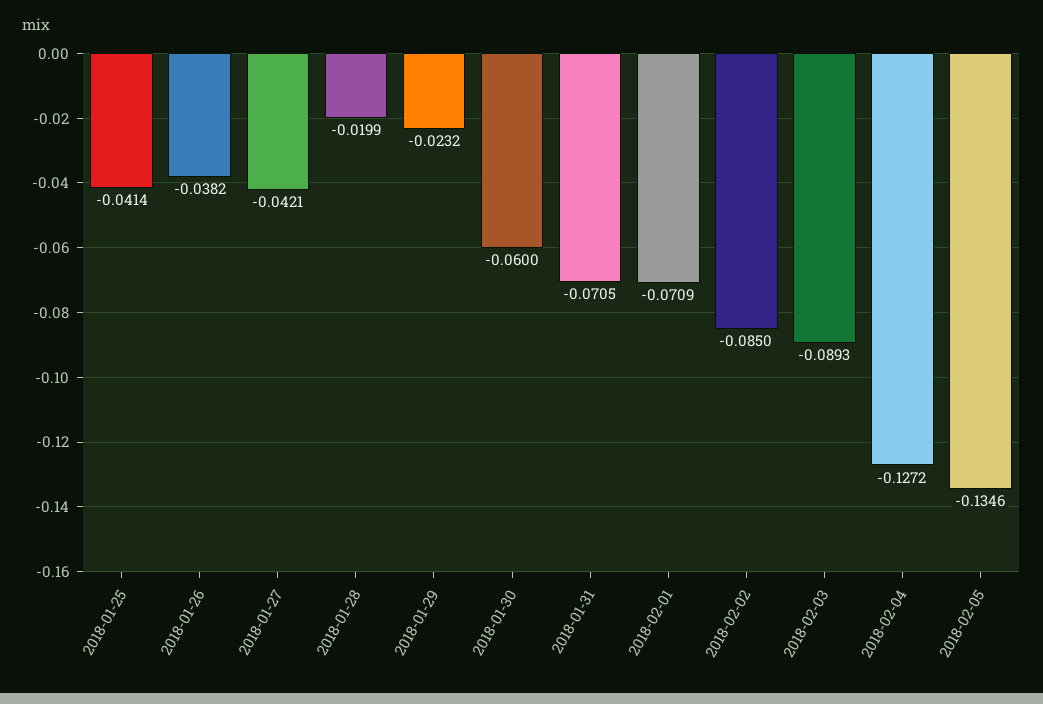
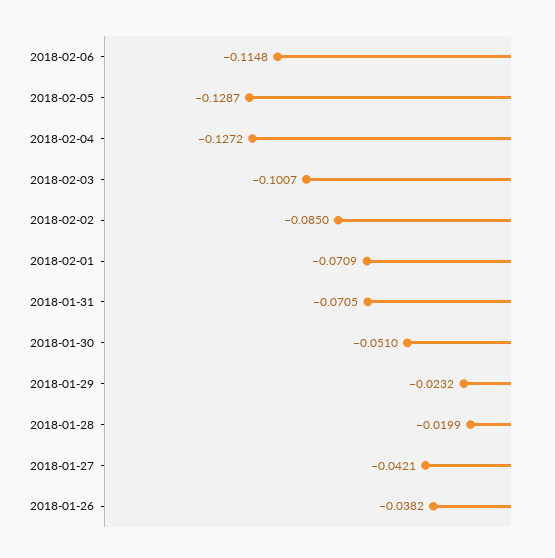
2018-01-25: -0.0414 -> none
2018-01-30: -0.06 -> -0.051
2018-02-03: -0.0893 -> -0.1007
2018-02-05: -0.1346 -> -0.1287
2018-02-06: none -> -0.1148

